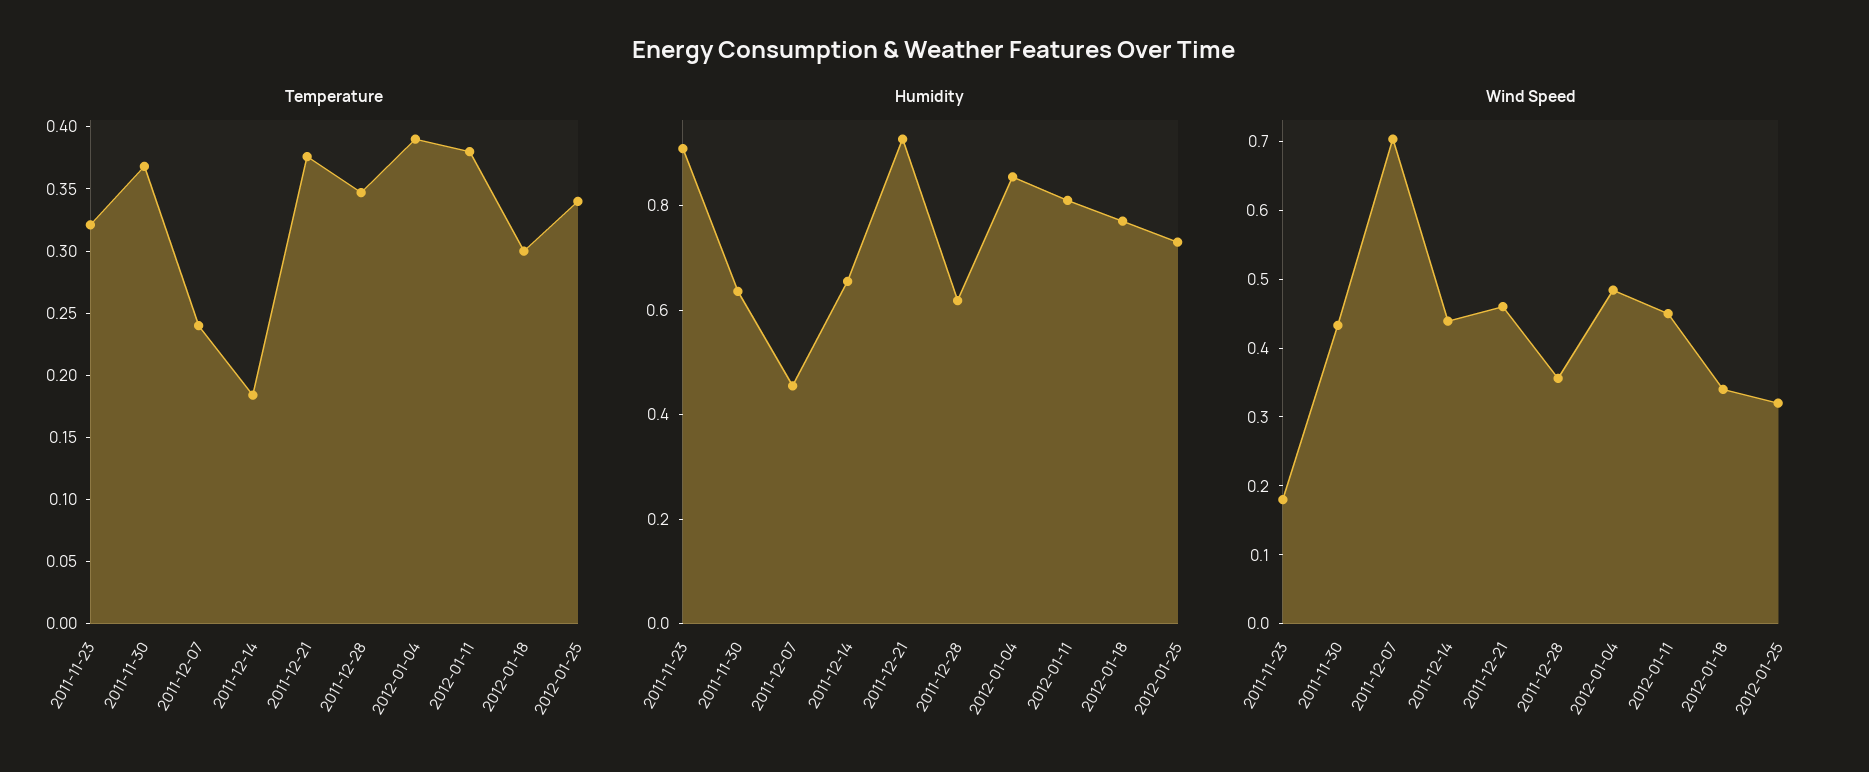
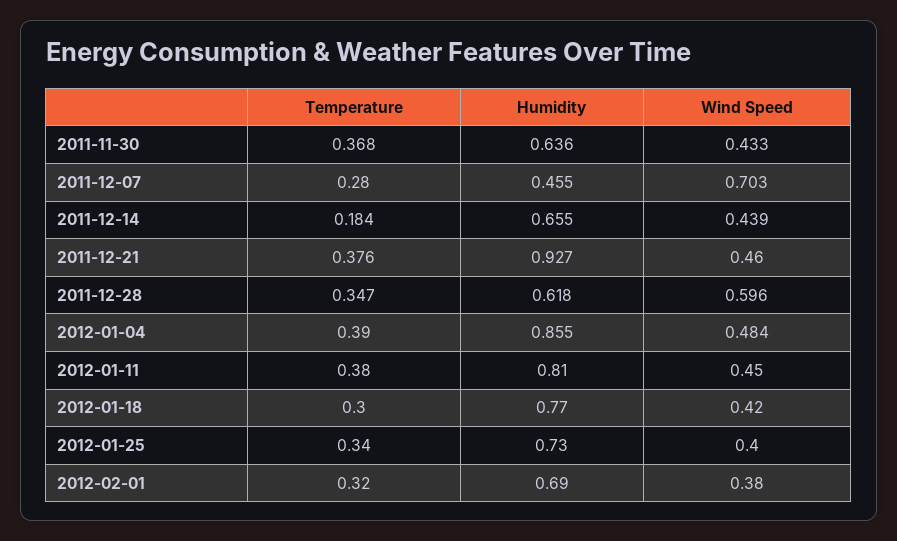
Temperature, 2011-11-23: 0.32 -> none
Temperature, 2011-12-07: 0.24 -> 0.28
Humidity, 2011-11-23: 0.9 -> none
Wind Speed, 2011-11-23: 0.18 -> none
Wind Speed, 2011-12-28: 0.36 -> 0.596
Wind Speed, 2012-01-18: 0.34 -> 0.42
Wind Speed, 2012-01-25: 0.32 -> 0.4
Temperature, 2012-02-01: none -> 0.32
Humidity, 2012-02-01: none -> 0.69
Wind Speed, 2012-02-01: none -> 0.38

